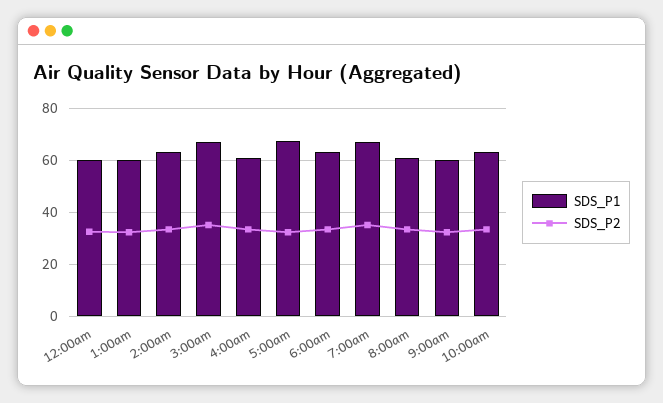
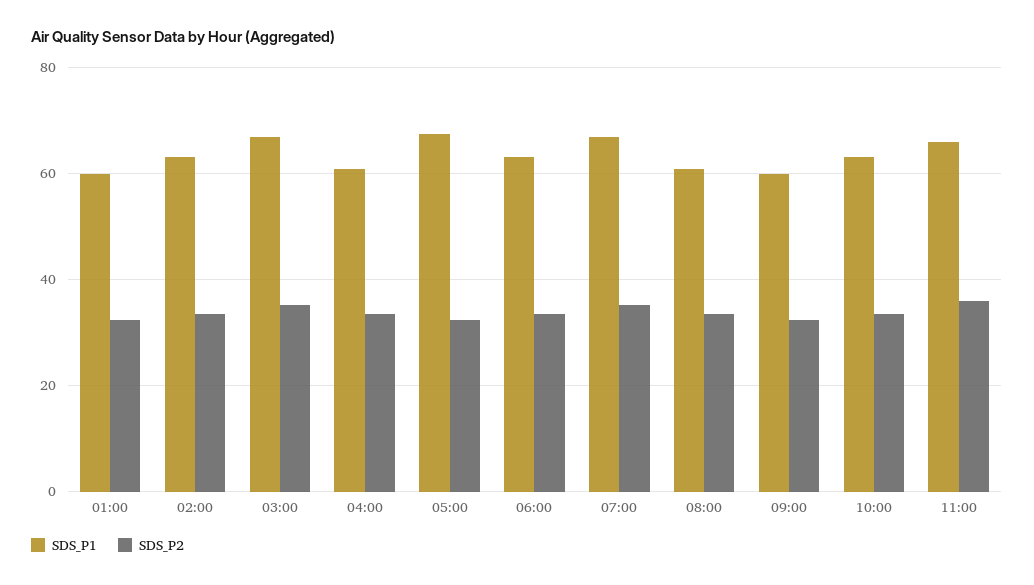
SDS_P1, 12:00am: 60 -> none
SDS_P2, 12:00am: 32.5 -> none
SDS_P1, 11:00: none -> 66
SDS_P2, 11:00: none -> 36

